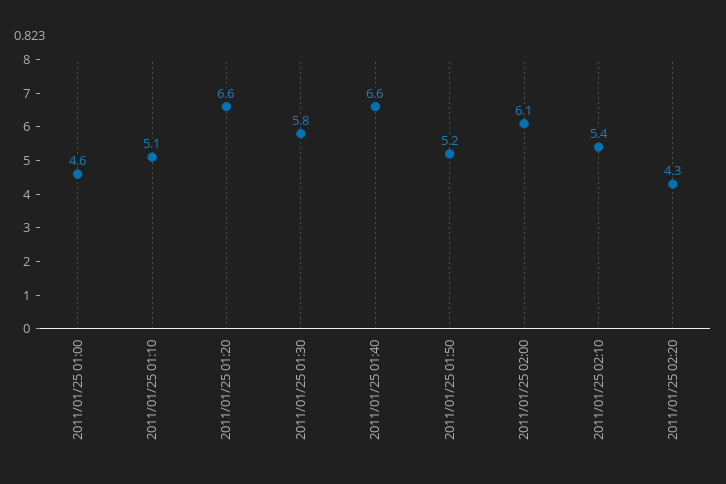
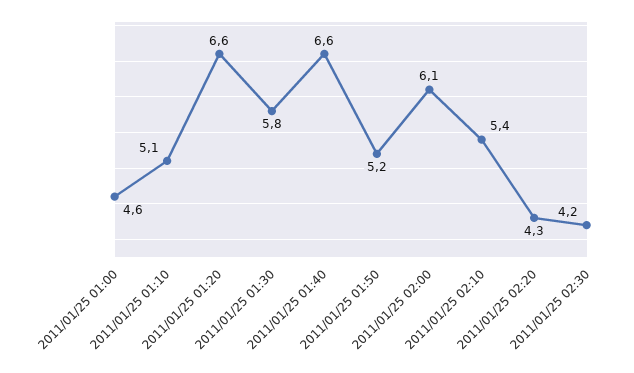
2011/01/25 02:30: none -> 4.2

